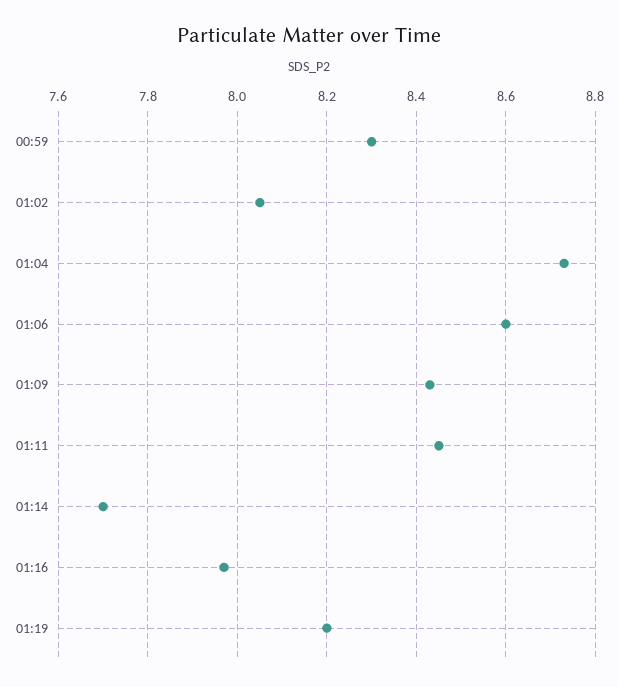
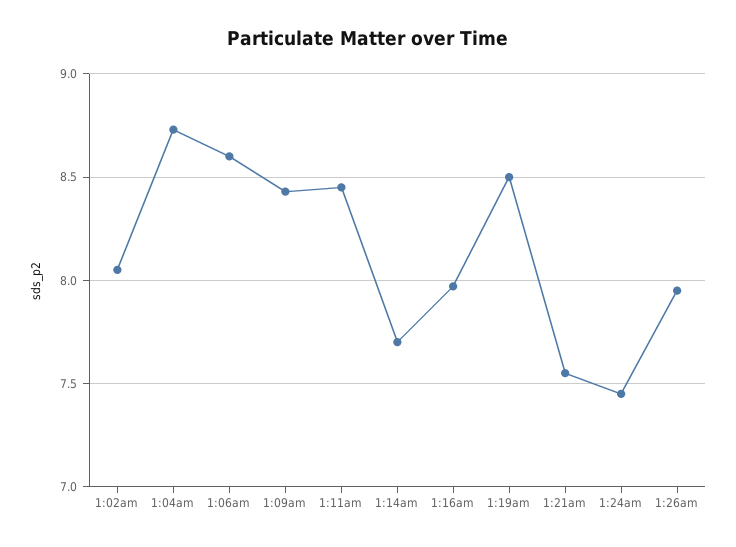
00:59: 8.3 -> none
01:19: 8.2 -> 8.5
1:21am: none -> 7.55
1:24am: none -> 7.45
1:26am: none -> 7.95

